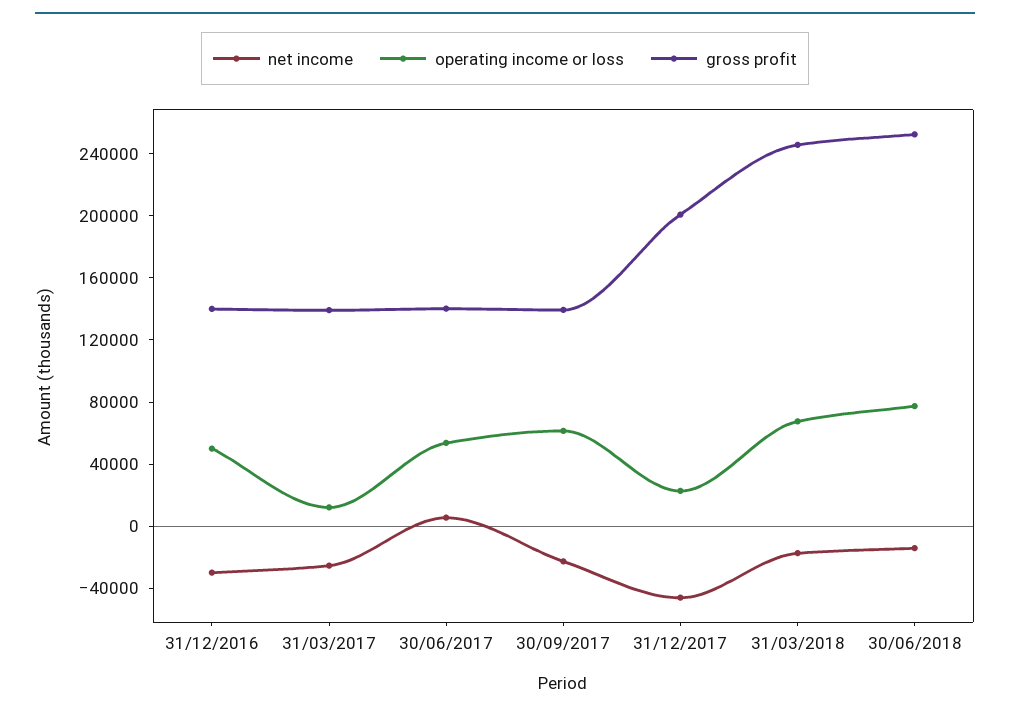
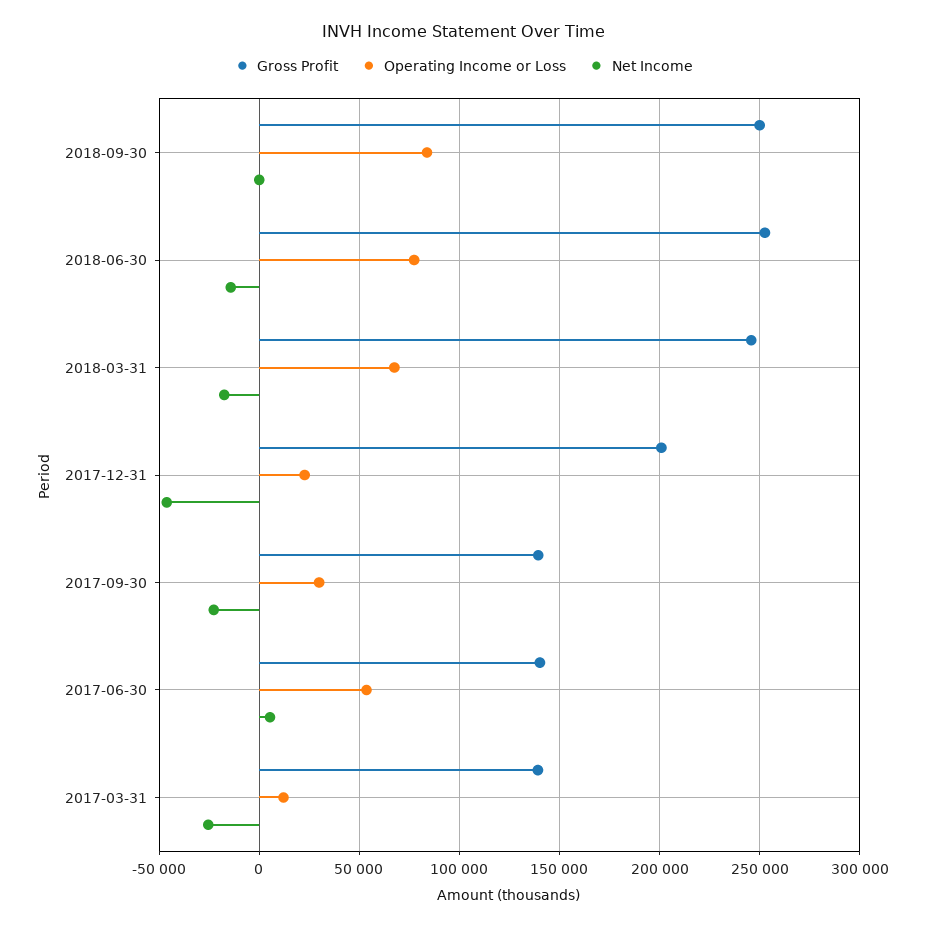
net income, 31/12/2016: -30000 -> none
operating income or loss, 31/12/2016: 50000 -> none
gross profit, 31/12/2016: 140000 -> none
operating income or loss, 30/09/2017: 60000 -> 30000
gross profit, 2018-09-30: none -> 250000
operating income or loss, 2018-09-30: none -> 85000
net income, 2018-09-30: none -> 0

